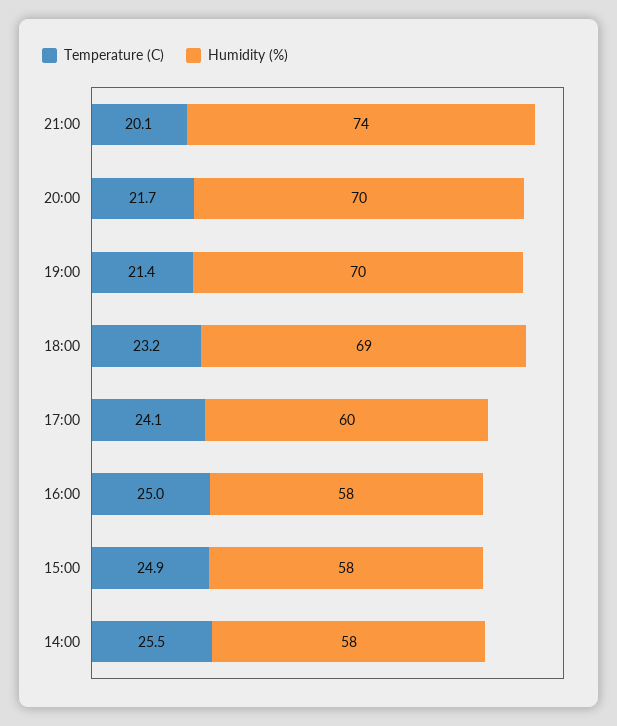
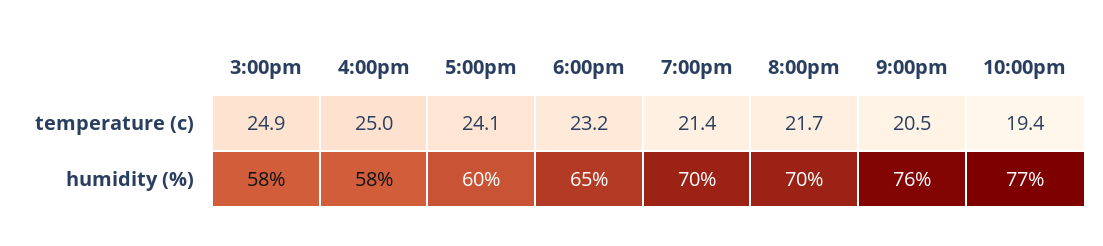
Temperature (C), 21:00: 20.1 -> 20.5
Humidity (%), 21:00: 74 -> 76
Humidity (%), 18:00: 69 -> 65
Temperature (C), 14:00: 25.5 -> none
Humidity (%), 14:00: 58 -> none
Temperature (C), 10:00pm: none -> 19.4
Humidity (%), 10:00pm: none -> 77

